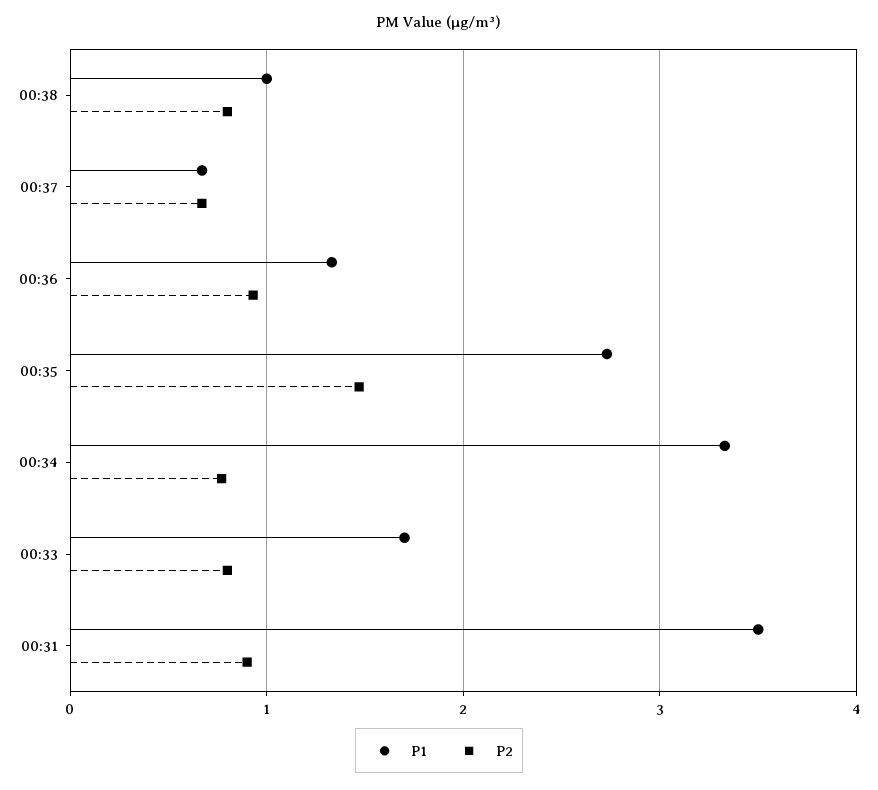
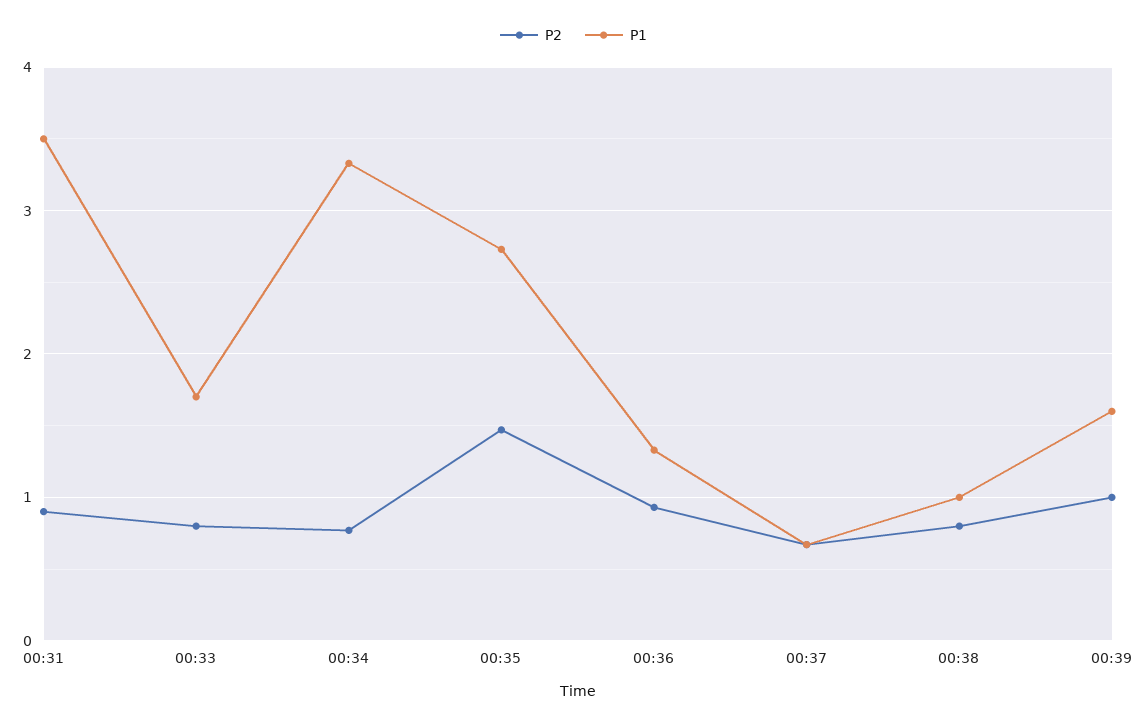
P2, 00:39: none -> 1
P1, 00:39: none -> 1.6

